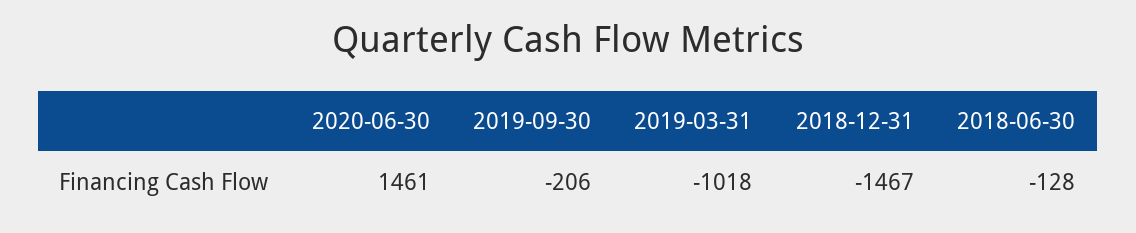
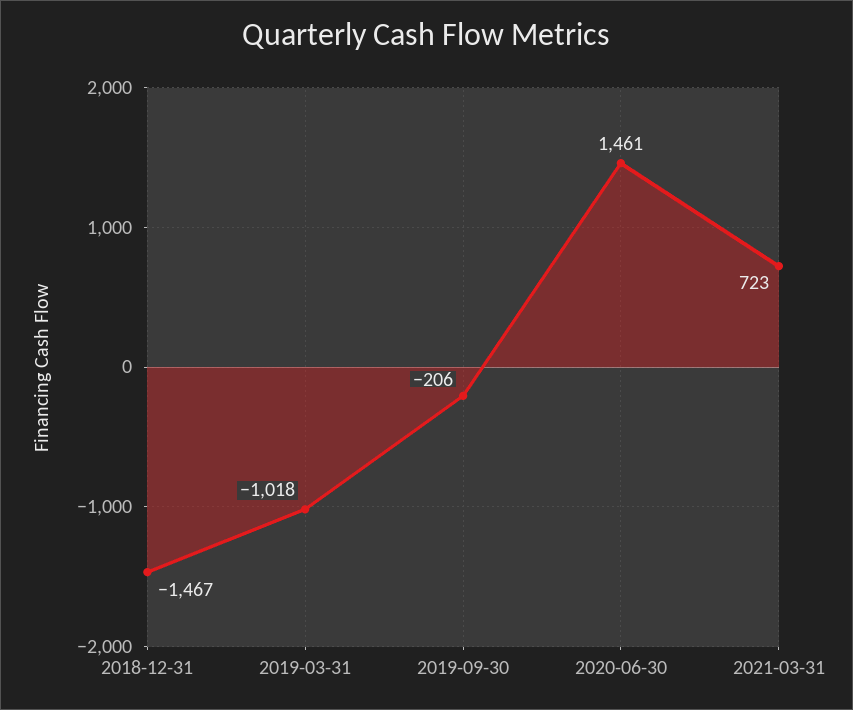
2018-06-30: -128 -> none
2021-03-31: none -> 723

